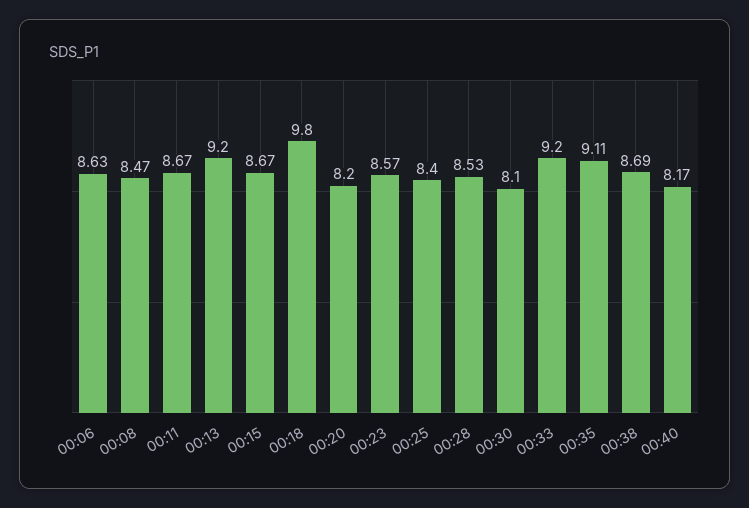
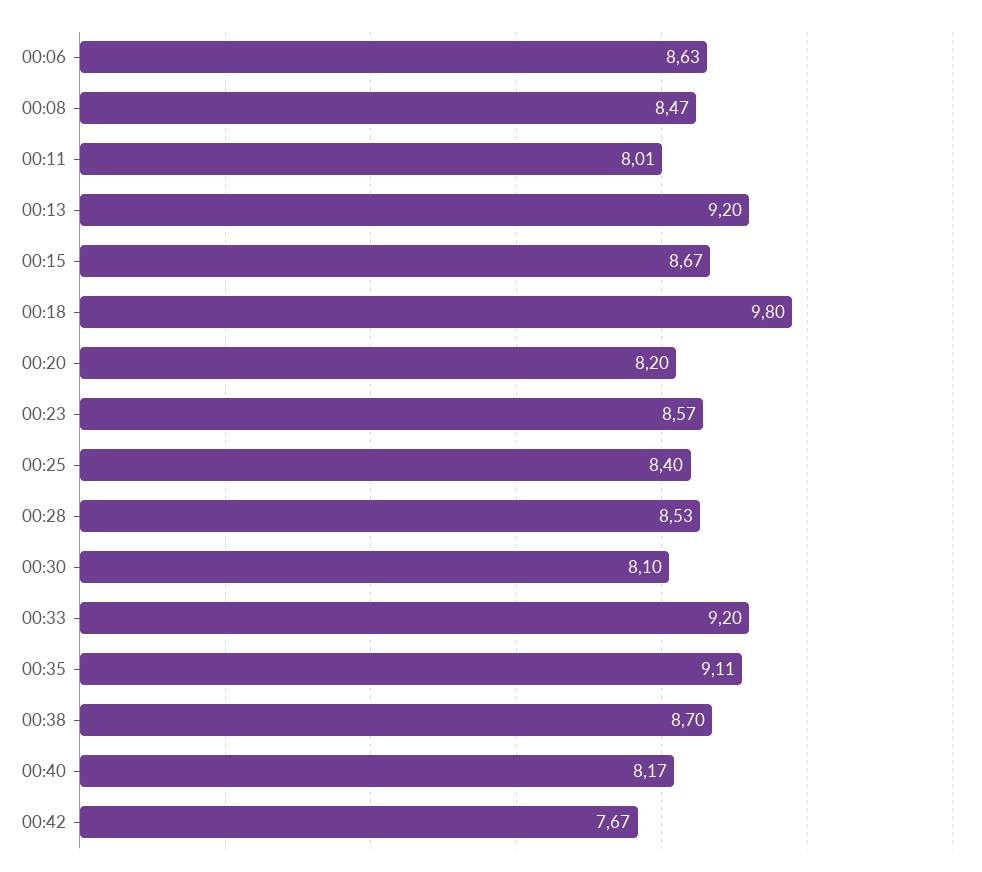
00:11: 8.67 -> 8.01
00:38: 8.69 -> 8.7
00:42: none -> 7.67

